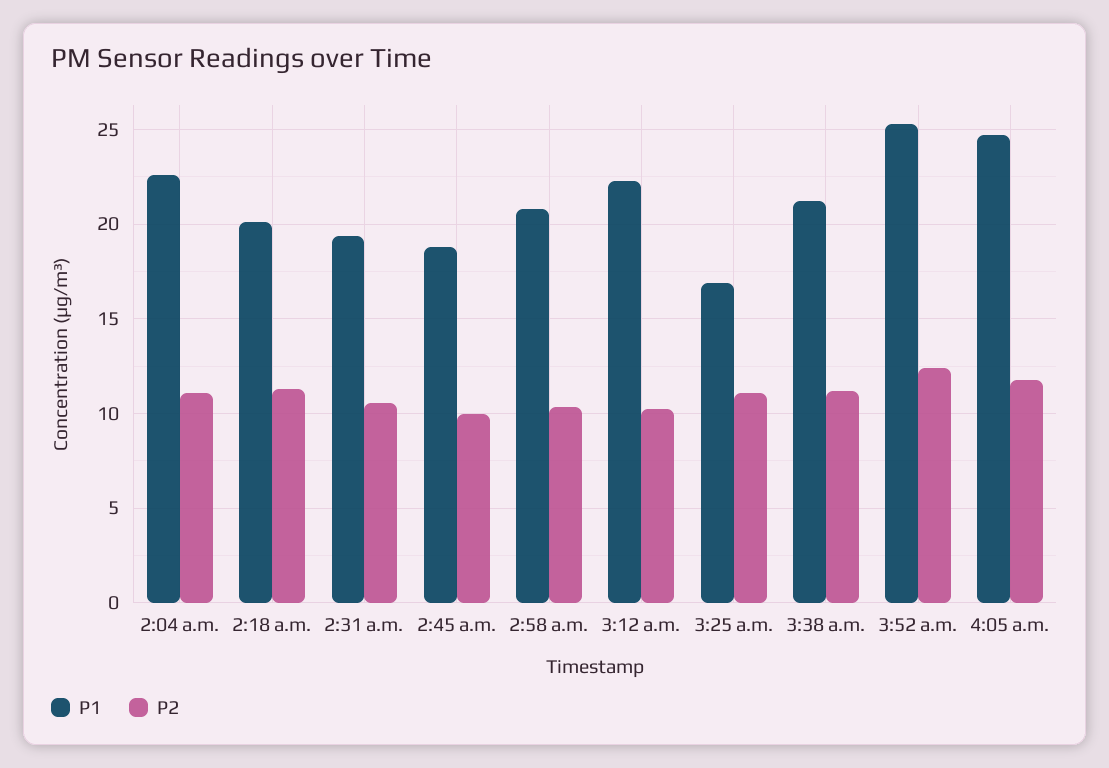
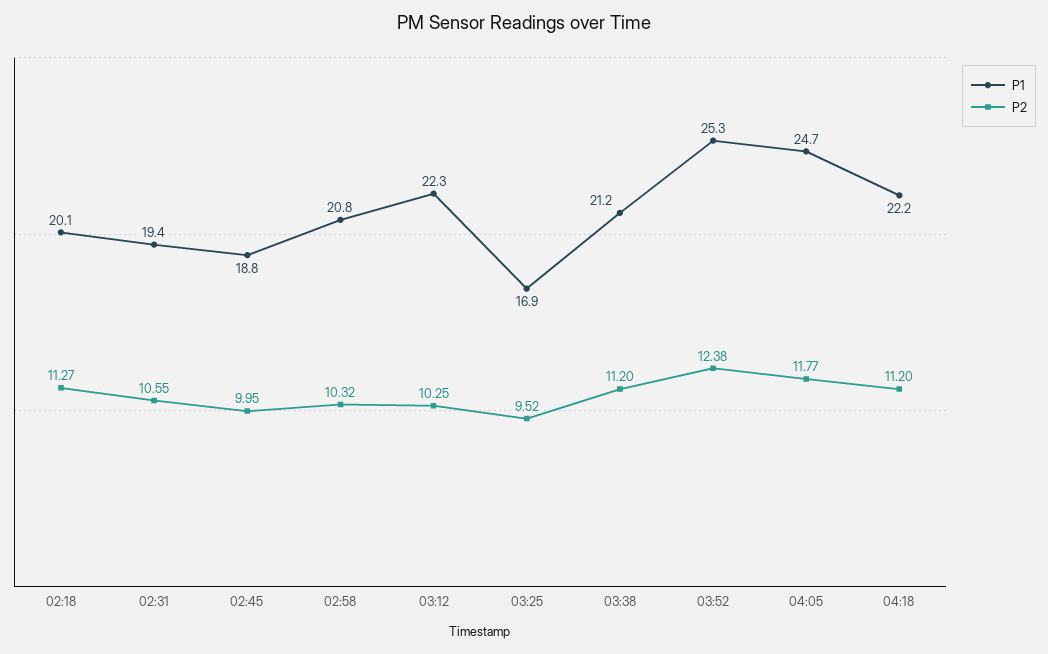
P1, 2:04 a.m.: 22.5 -> none
P2, 2:04 a.m.: 11 -> none
P2, 3:25 a.m.: 11 -> 9.52
P1, 04:18: none -> 22.2
P2, 04:18: none -> 11.2

